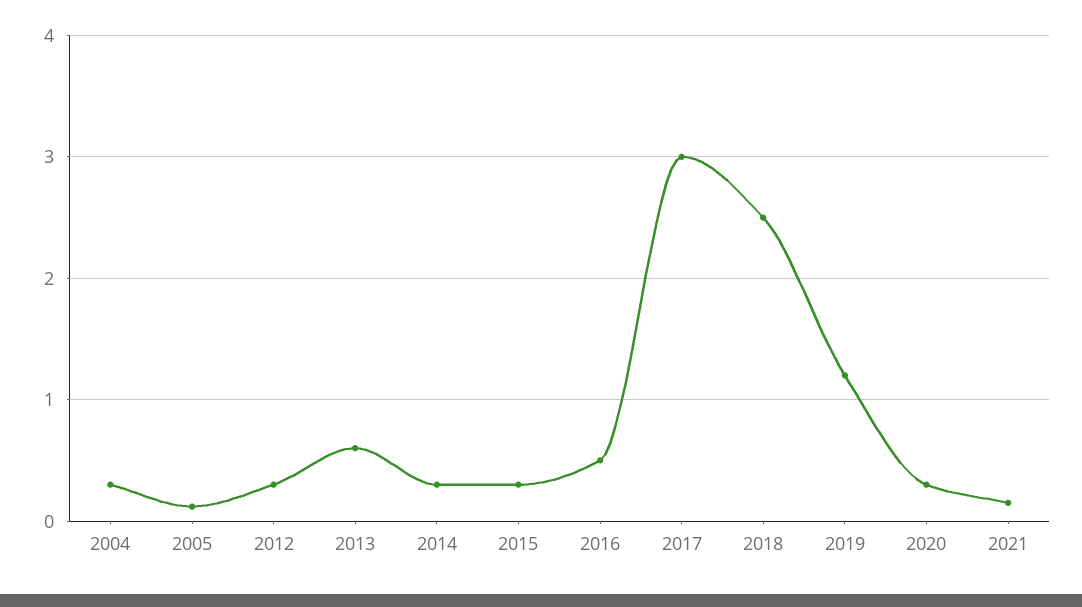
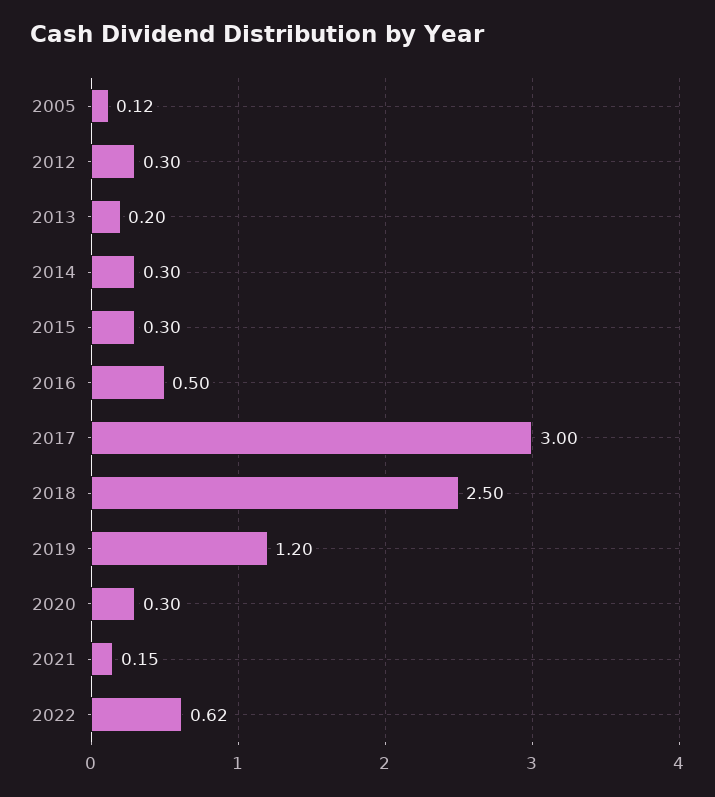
2004: 0.3 -> none
2013: 0.6 -> 0.2
2022: none -> 0.62

